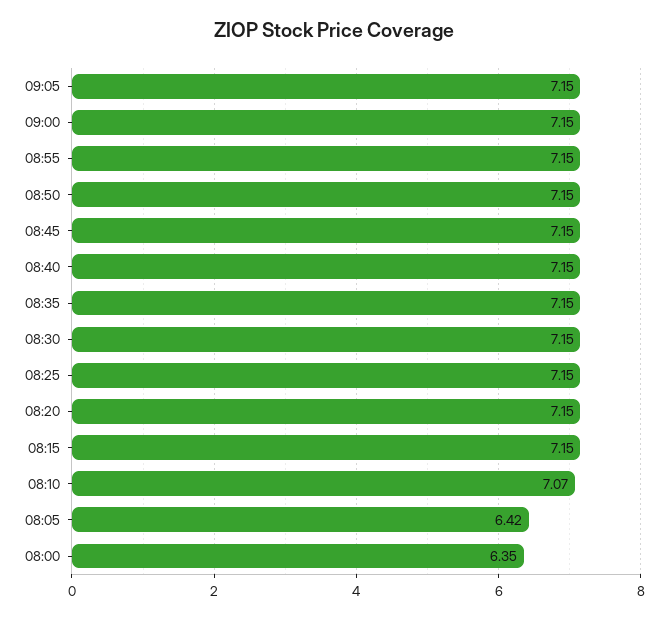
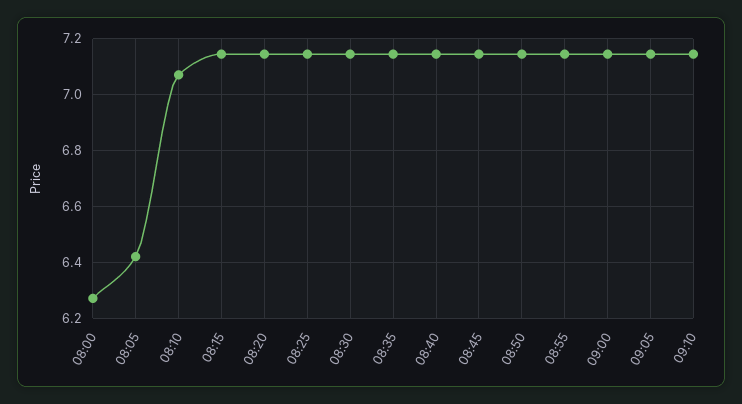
08:00: 6.35 -> 6.275
09:10: none -> 7.15

